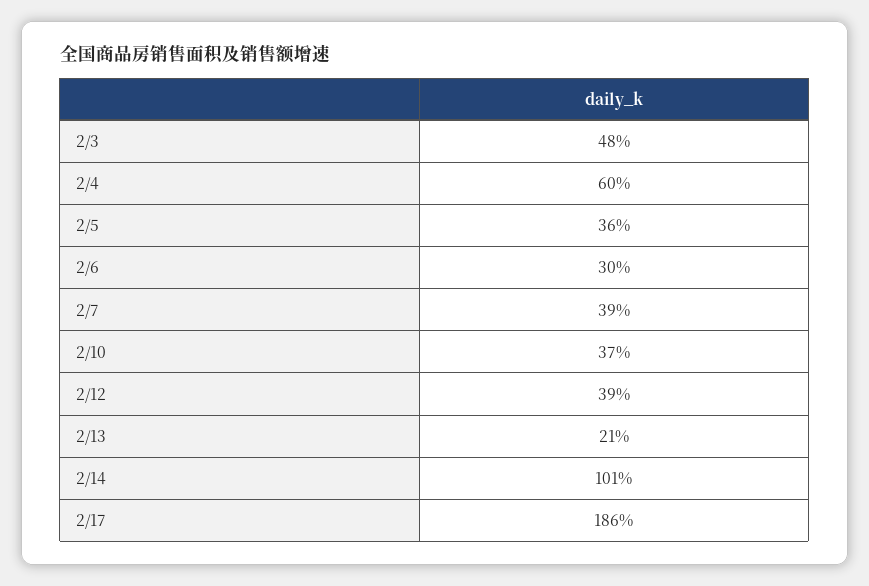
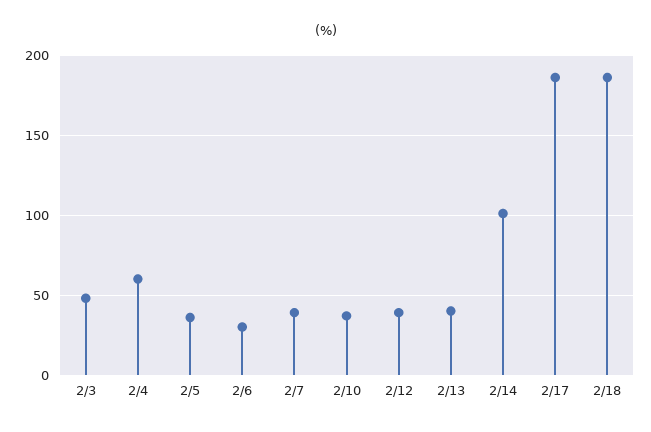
2/13: 21 -> 40
2/18: none -> 185

